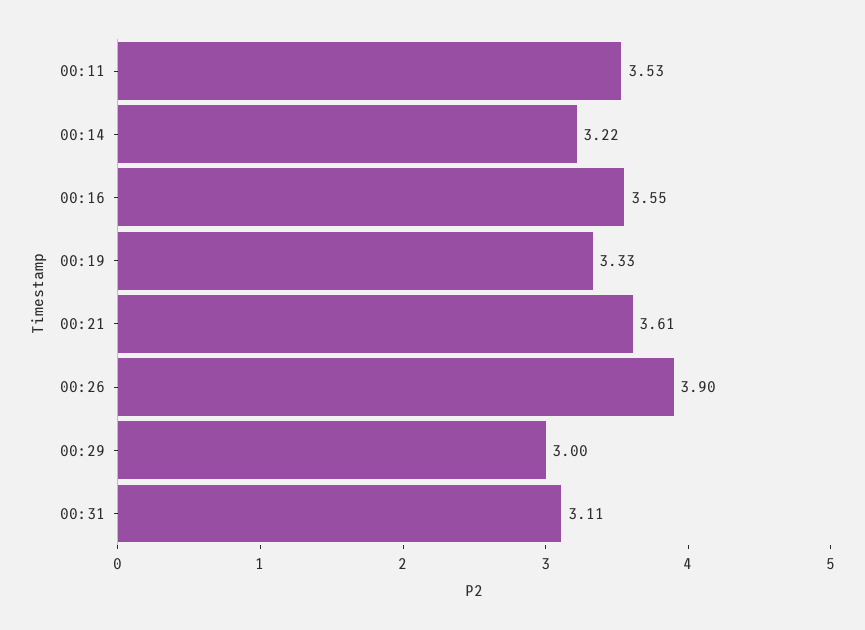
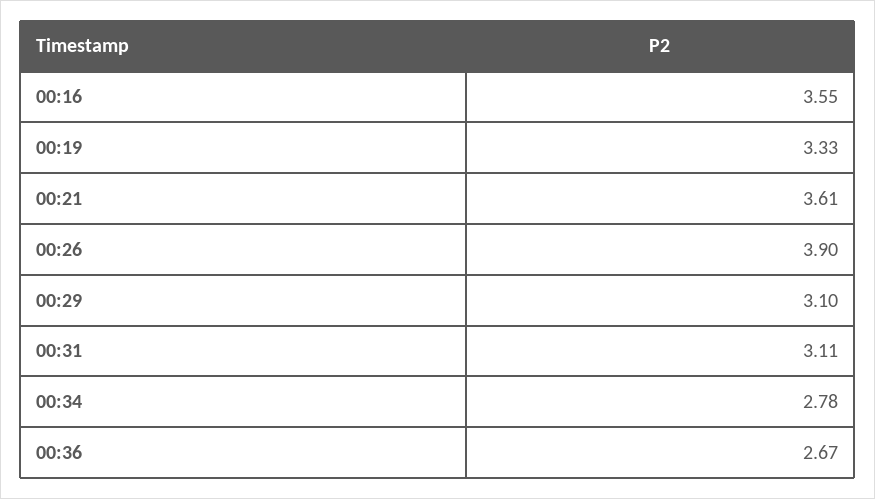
00:11: 3.53 -> none
00:14: 3.22 -> none
00:29: 3 -> 3.1
00:34: none -> 2.78
00:36: none -> 2.67

